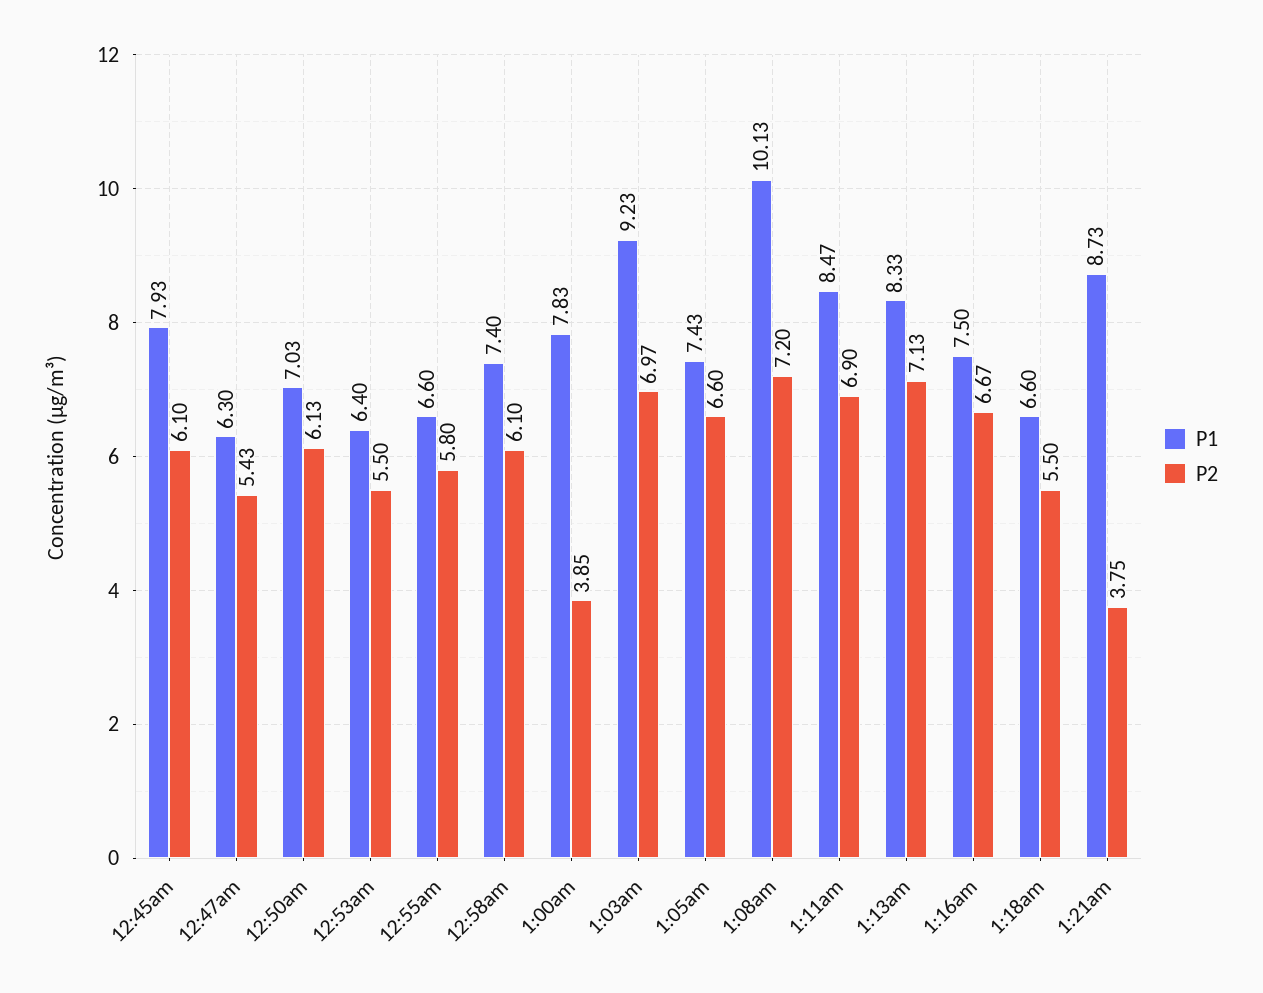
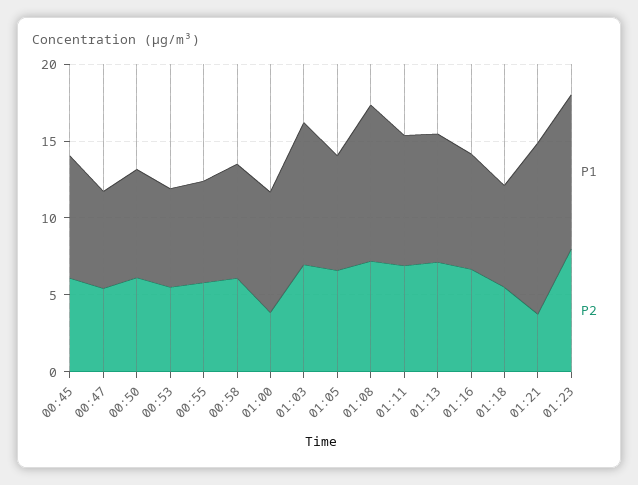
P1, 1:21am: 8.73 -> 11
P1, 01:23: none -> 10
P2, 01:23: none -> 8

